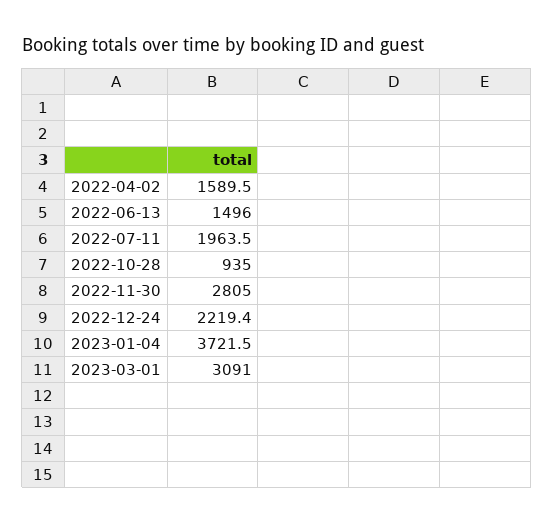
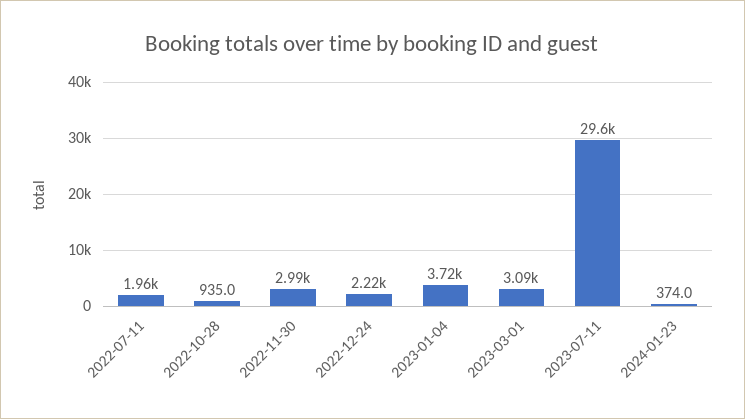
2022-04-02: 1589.5 -> none
2022-06-13: 1496 -> none
2022-11-30: 2805 -> 2990
2023-07-11: none -> 29600
2024-01-23: none -> 374

